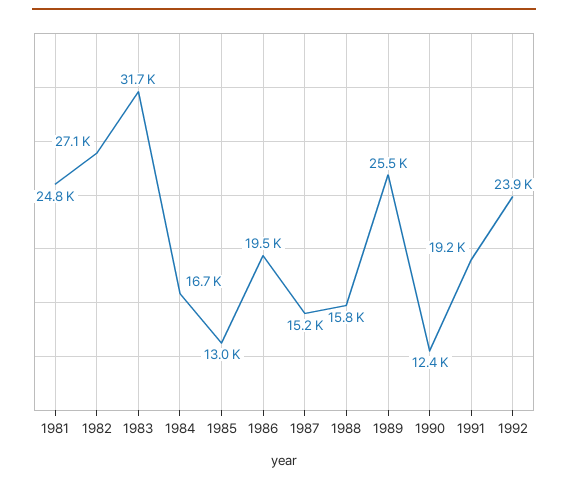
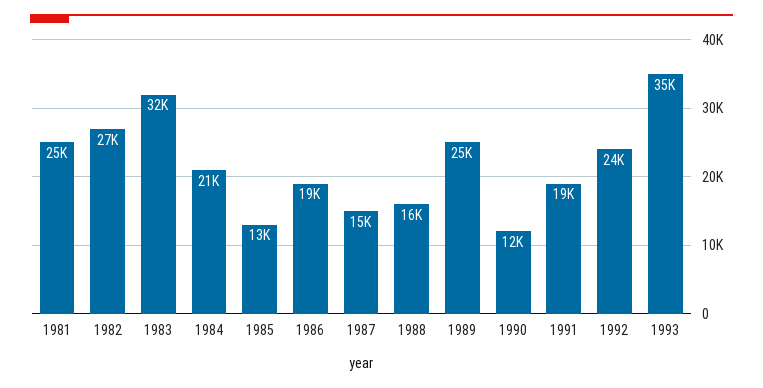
1984: 16700 -> 21000
1993: none -> 35000

